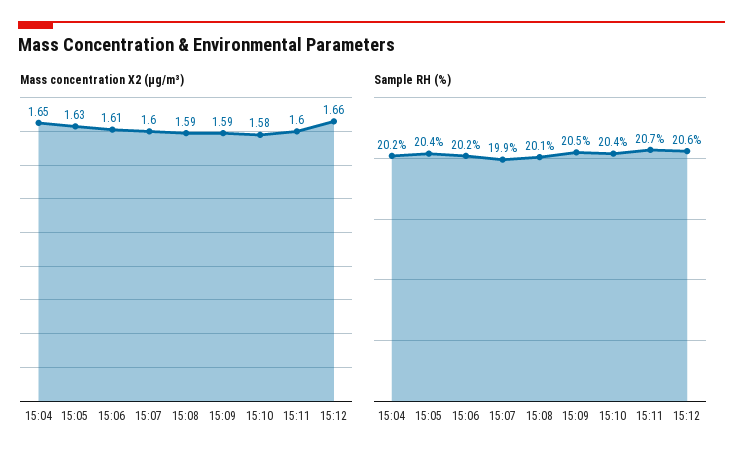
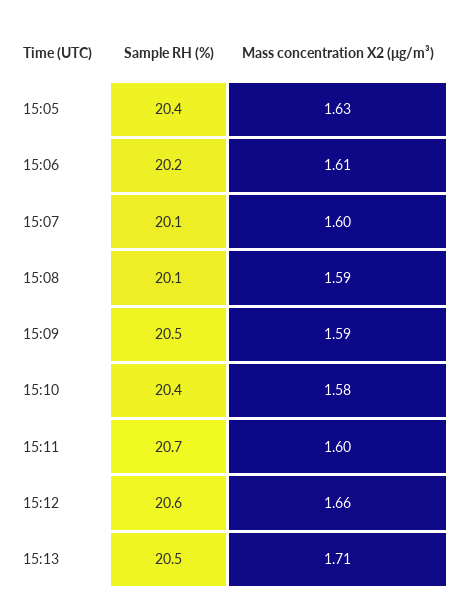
Mass concentration X2 (μg/m³), 15:04: 1.65 -> none
Sample RH (%), 15:04: 20.2 -> none
Sample RH (%), 15:07: 19.9 -> 20.1
Sample RH (%), 15:13: none -> 20.5
Mass concentration X2 (μg/m³), 15:13: none -> 1.71

